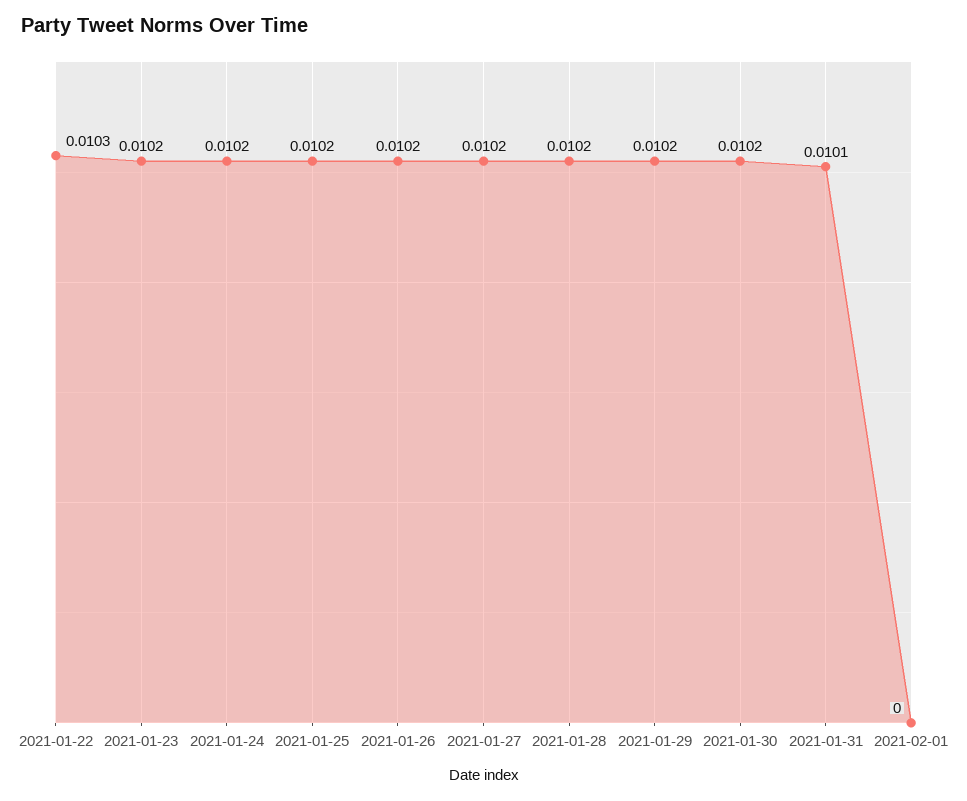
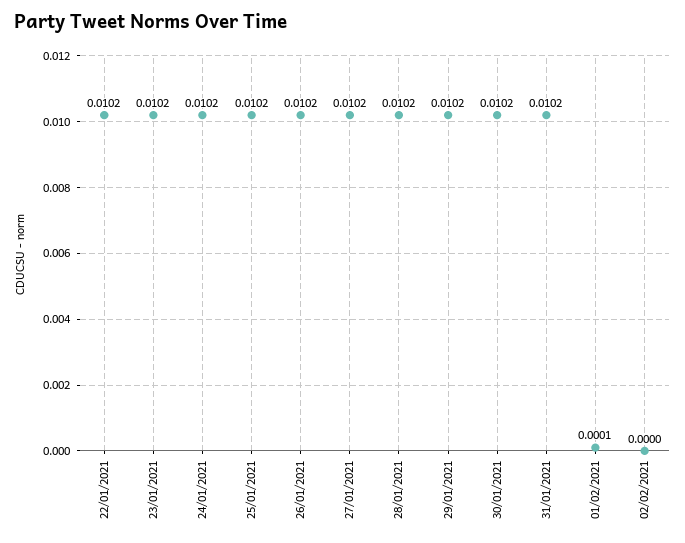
2021-01-22: 0.0103 -> 0.0102
2021-01-31: 0.0101 -> 0.0102
2021-02-01: 0 -> 0.0001
02/02/2021: none -> 0

